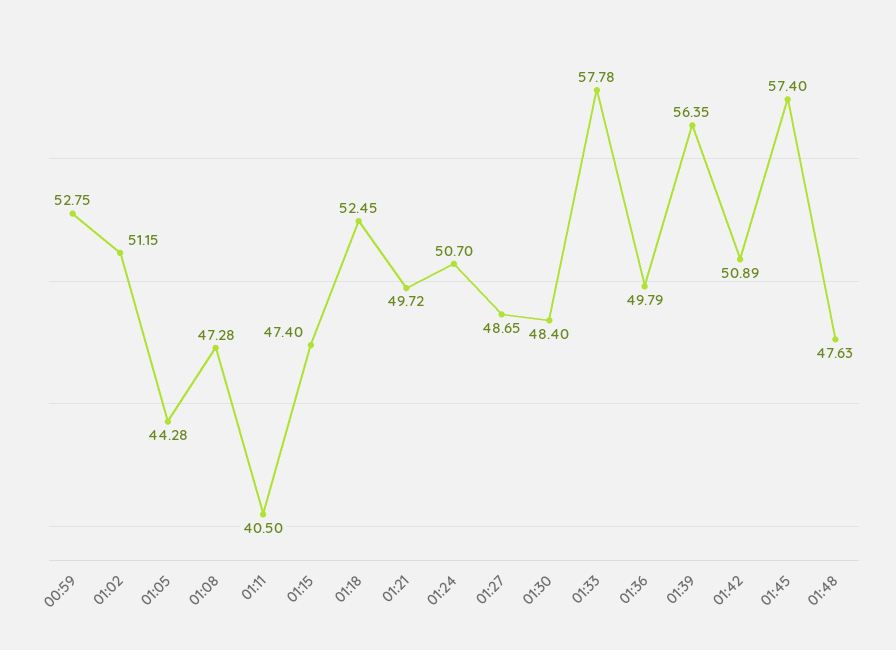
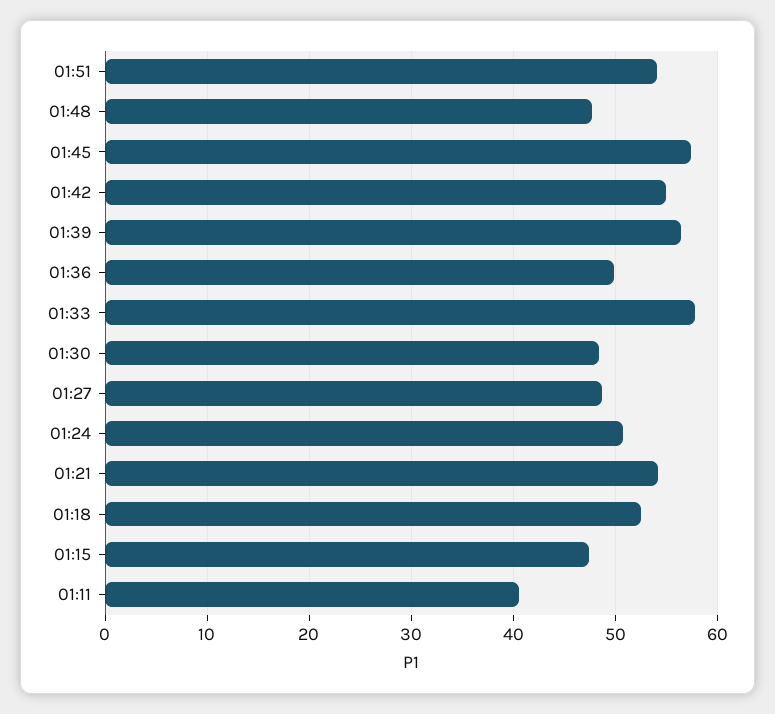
00:59: 52.75 -> none
01:02: 51.15 -> none
01:05: 44.28 -> none
01:08: 47.28 -> none
01:21: 49.72 -> 54
01:42: 50.89 -> 55
01:51: none -> 54

